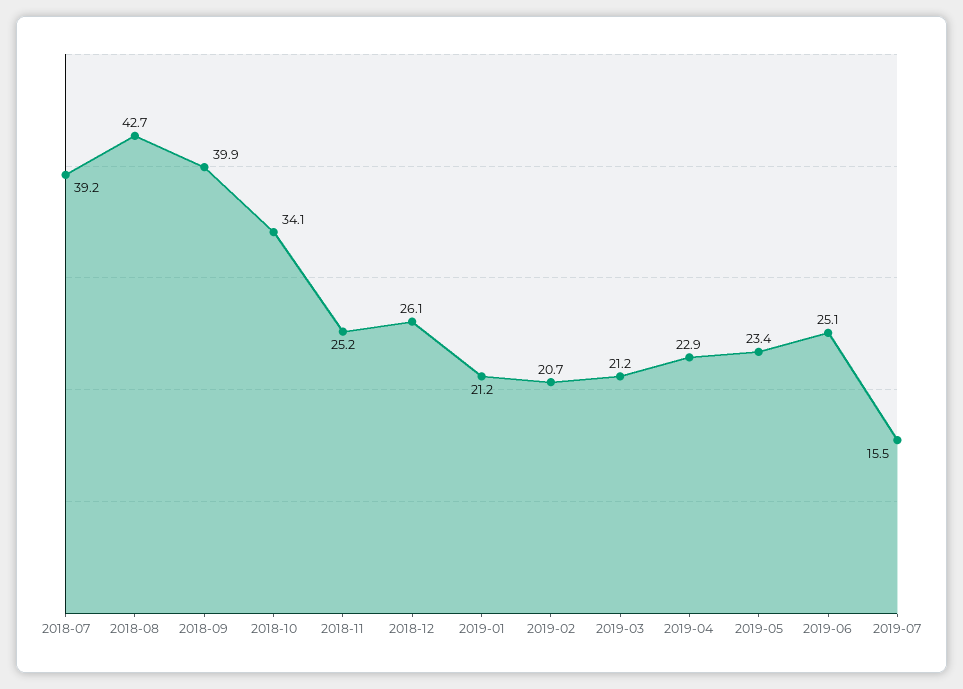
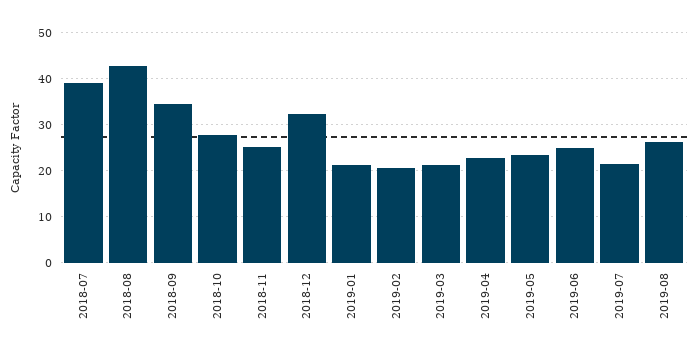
2018-09: 39.9 -> 34
2018-10: 34.1 -> 28
2018-12: 26.1 -> 32
2019-07: 15.5 -> 22
2019-08: none -> 26

